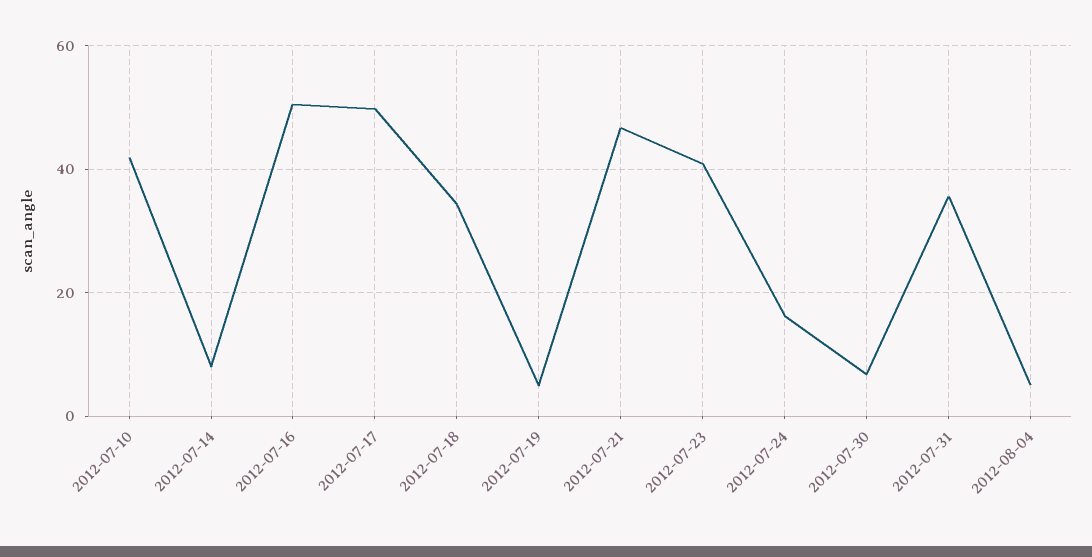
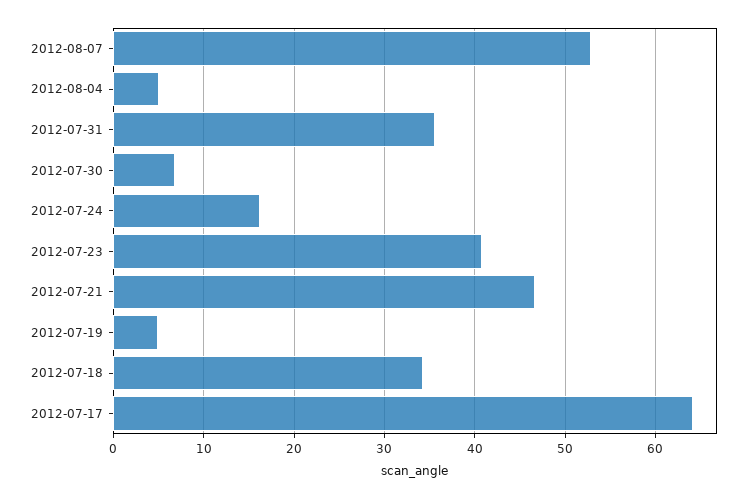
2012-07-10: 42 -> none
2012-07-14: 8 -> none
2012-07-16: 50 -> none
2012-07-17: 50 -> 64
2012-08-07: none -> 53

